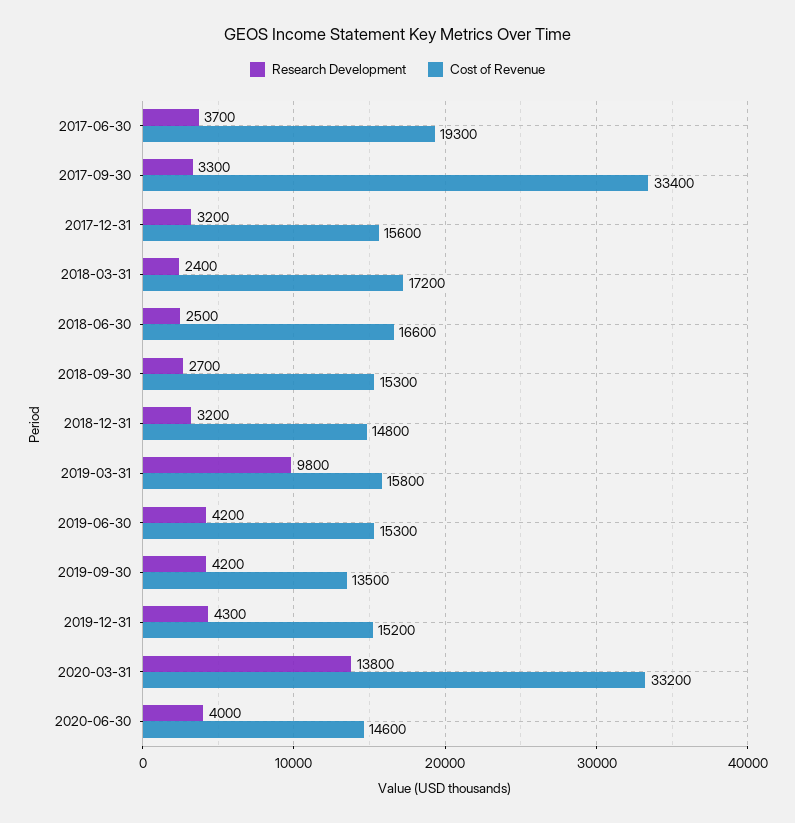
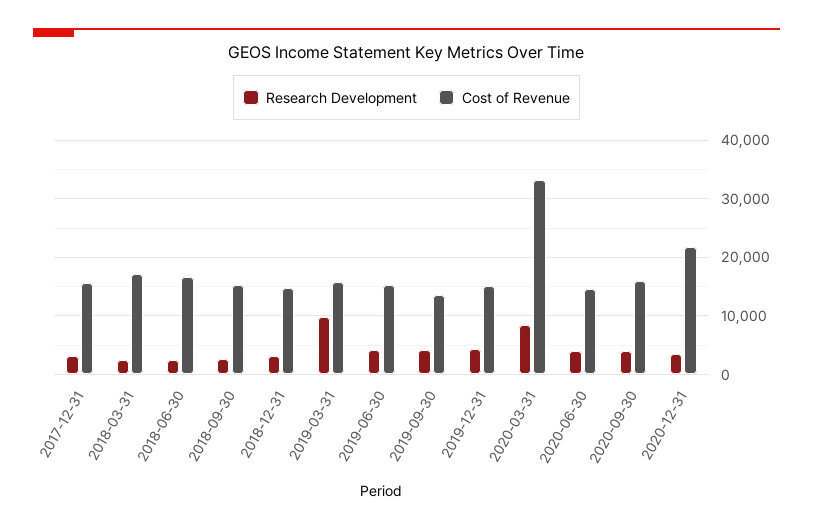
Research Development, 2017-06-30: 3700 -> none
Cost of Revenue, 2017-06-30: 19300 -> none
Research Development, 2017-09-30: 3300 -> none
Cost of Revenue, 2017-09-30: 33400 -> none
Research Development, 2020-03-31: 13800 -> 8000
Research Development, 2020-09-30: none -> 4000
Cost of Revenue, 2020-09-30: none -> 16000
Research Development, 2020-12-31: none -> 4000
Cost of Revenue, 2020-12-31: none -> 22000

